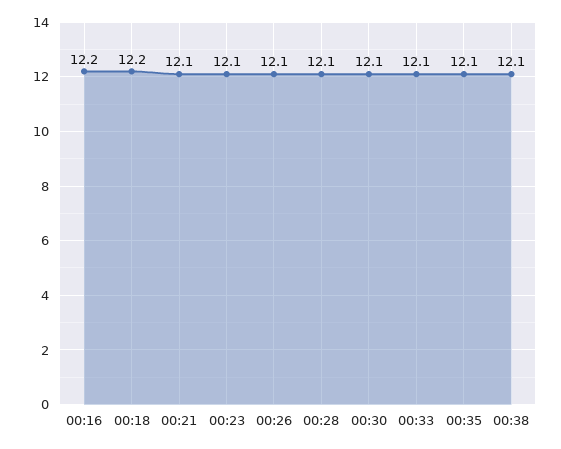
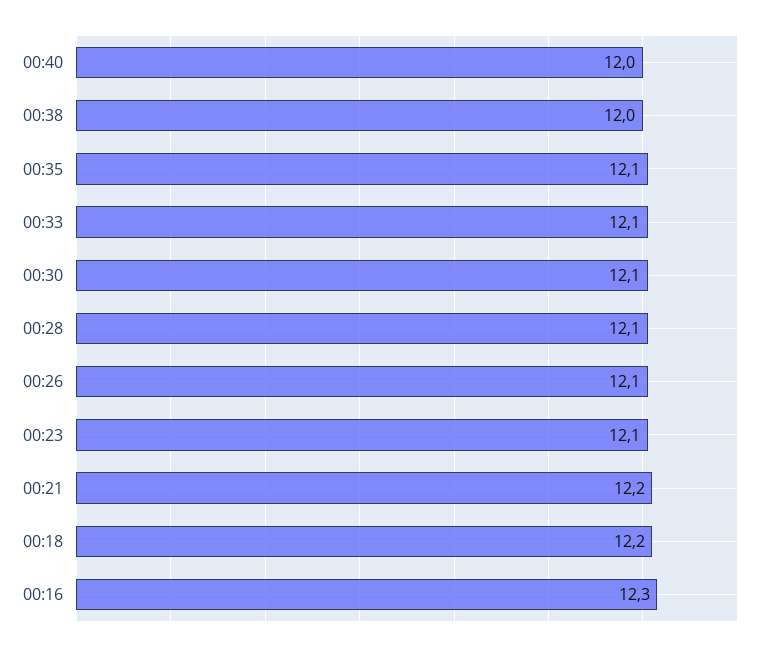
00:16: 12.2 -> 12.3
00:21: 12.1 -> 12.2
00:38: 12.1 -> 12
00:40: none -> 12

